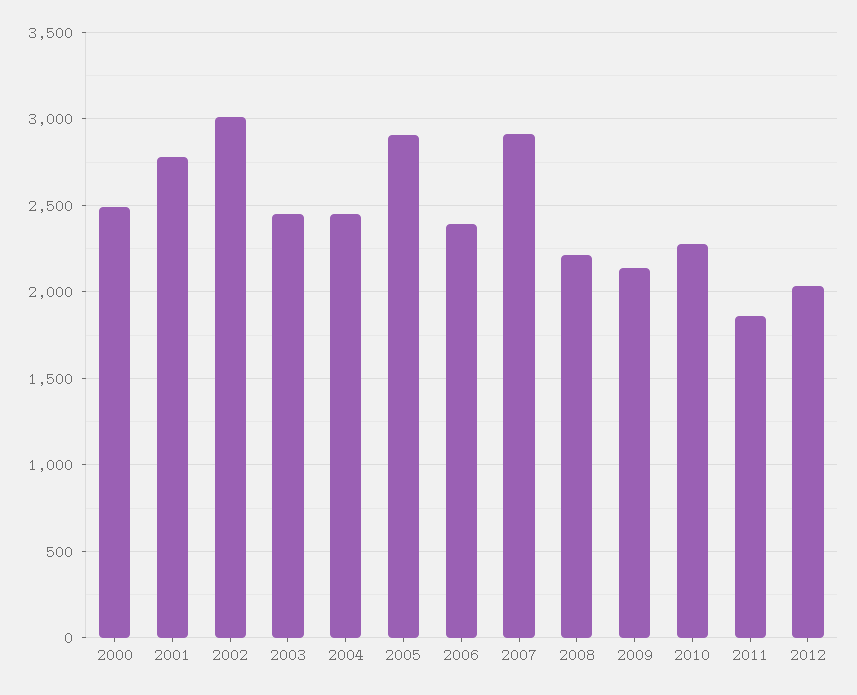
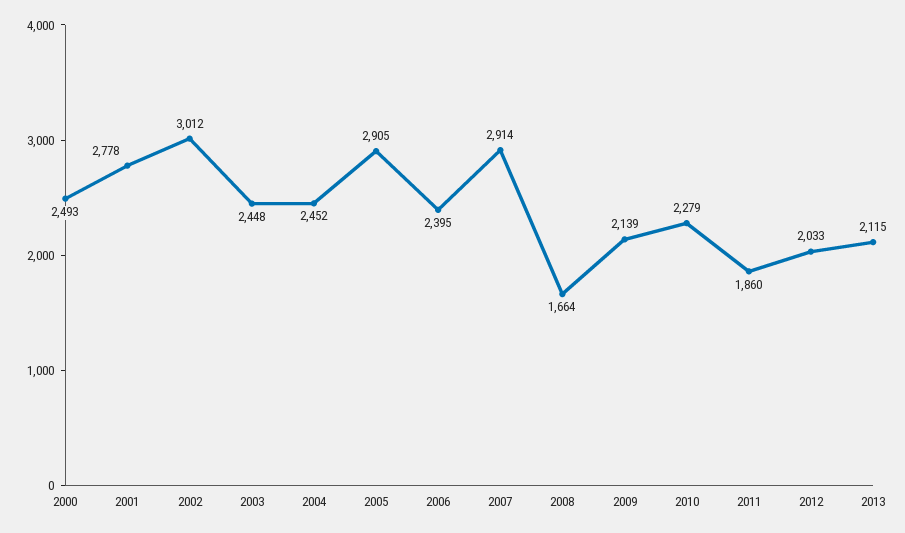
2008: 2200 -> 1664
2013: none -> 2115

